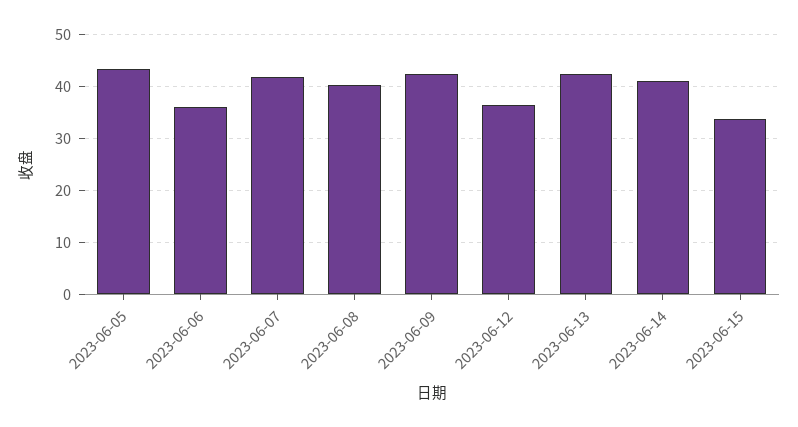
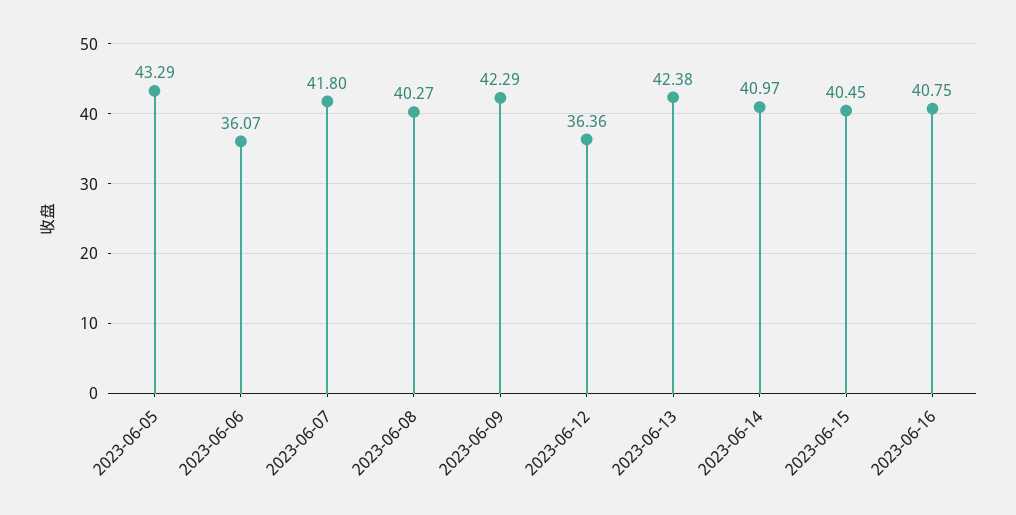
2023-06-15: 34 -> 40.45
2023-06-16: none -> 40.75

